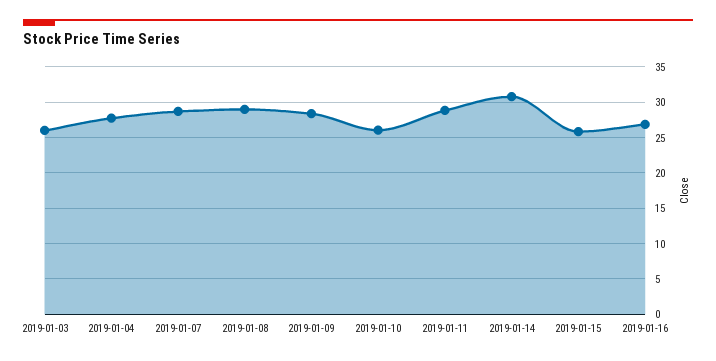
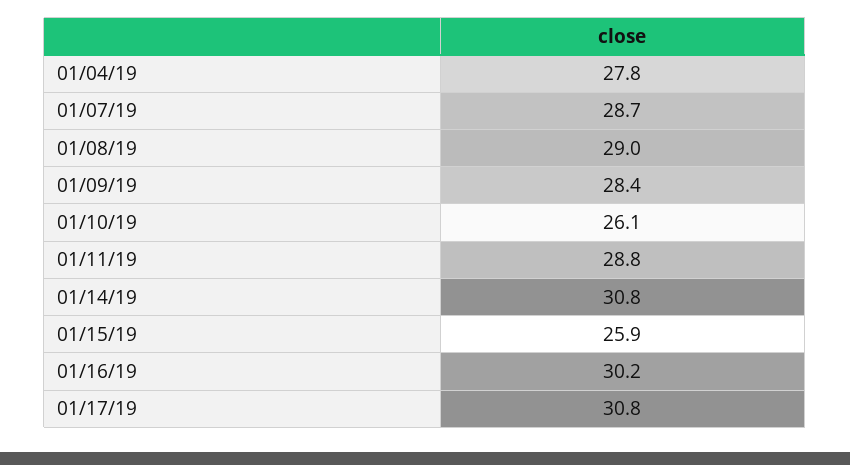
2019-01-03: 26 -> none
2019-01-16: 27 -> 30.2
01/17/19: none -> 30.8

